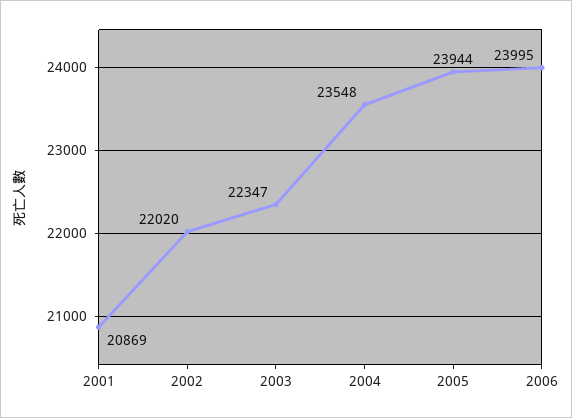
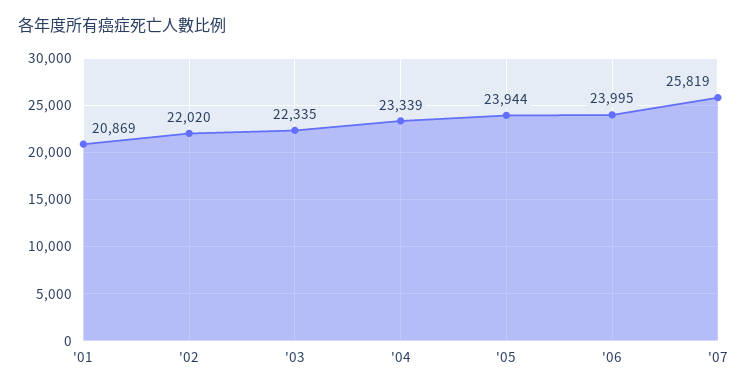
2003: 22347 -> 22335
2004: 23548 -> 23339
'07: none -> 25819

